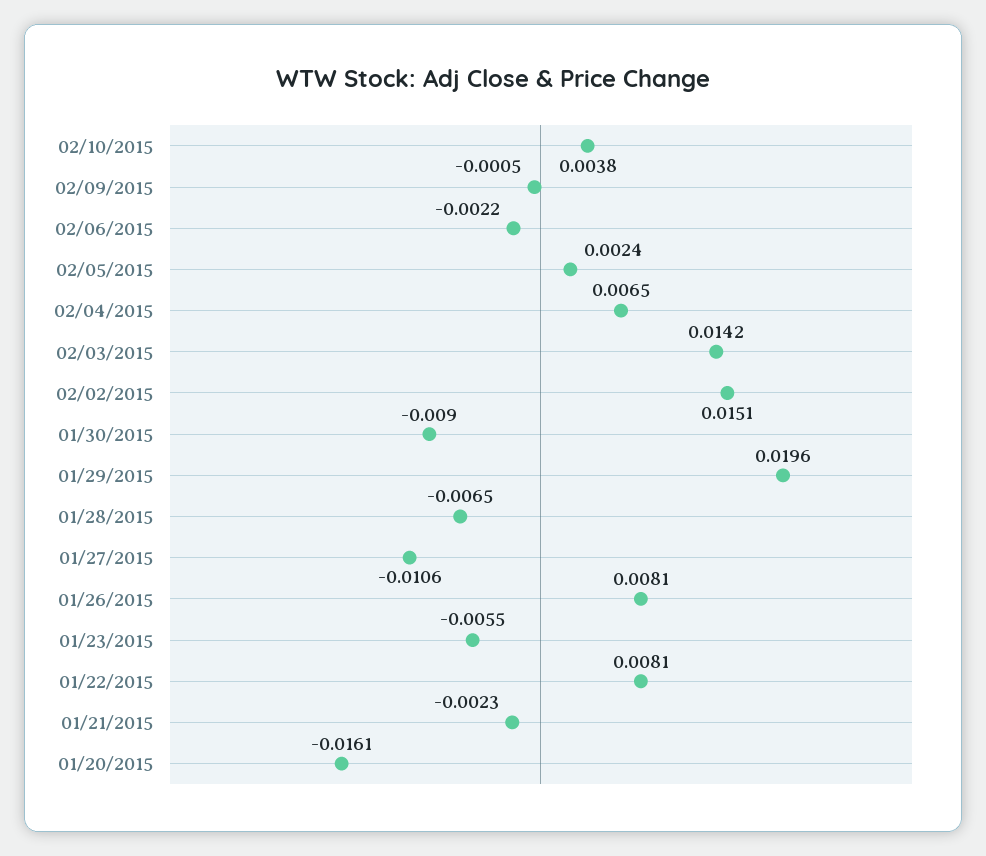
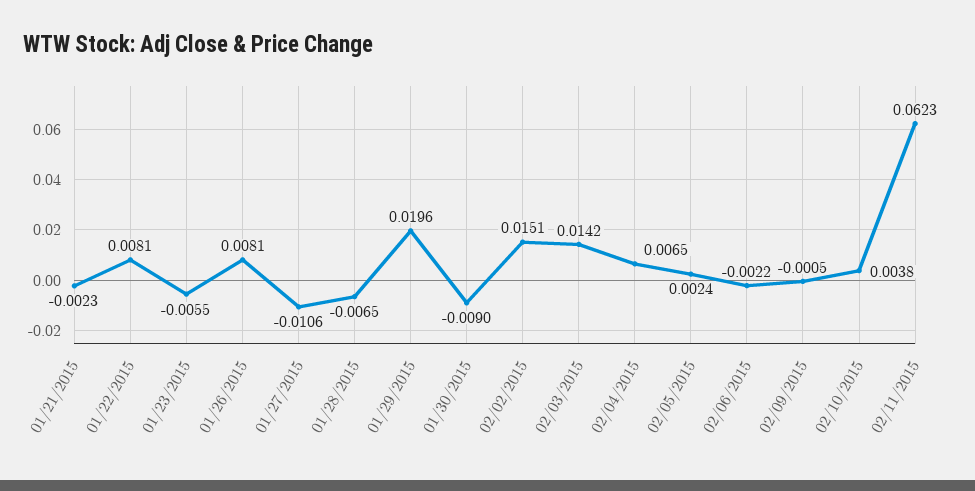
01/20/2015: -0.0161 -> none
02/11/2015: none -> 0.0623

